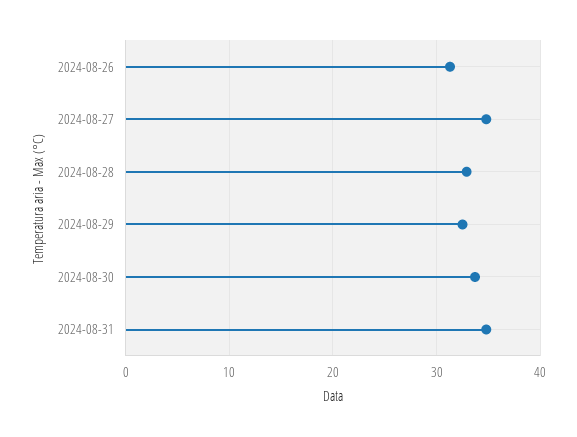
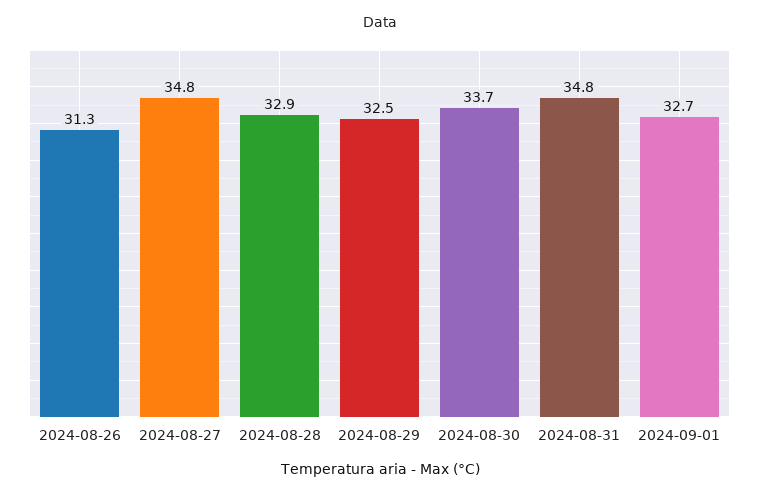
2024-09-01: none -> 32.7

